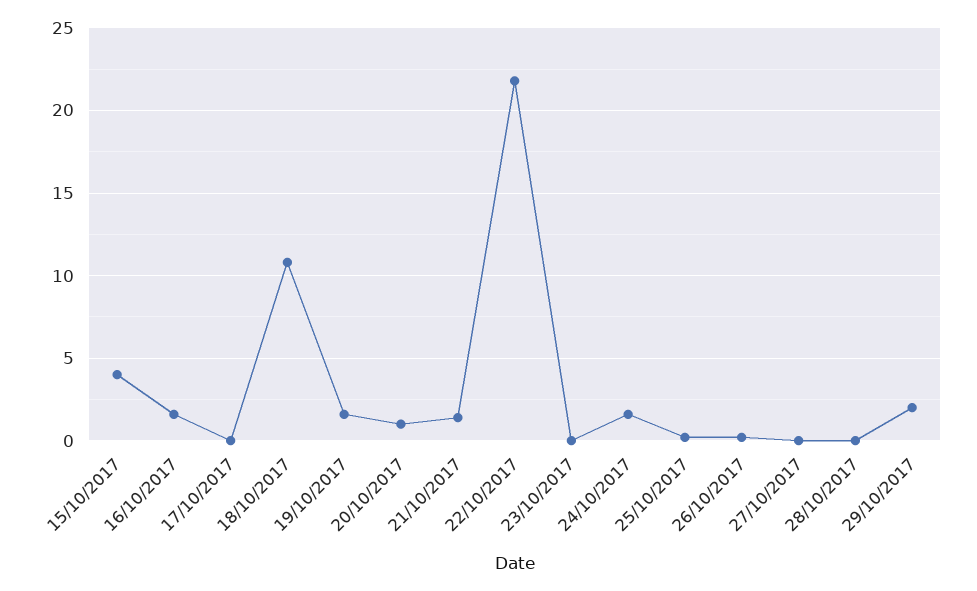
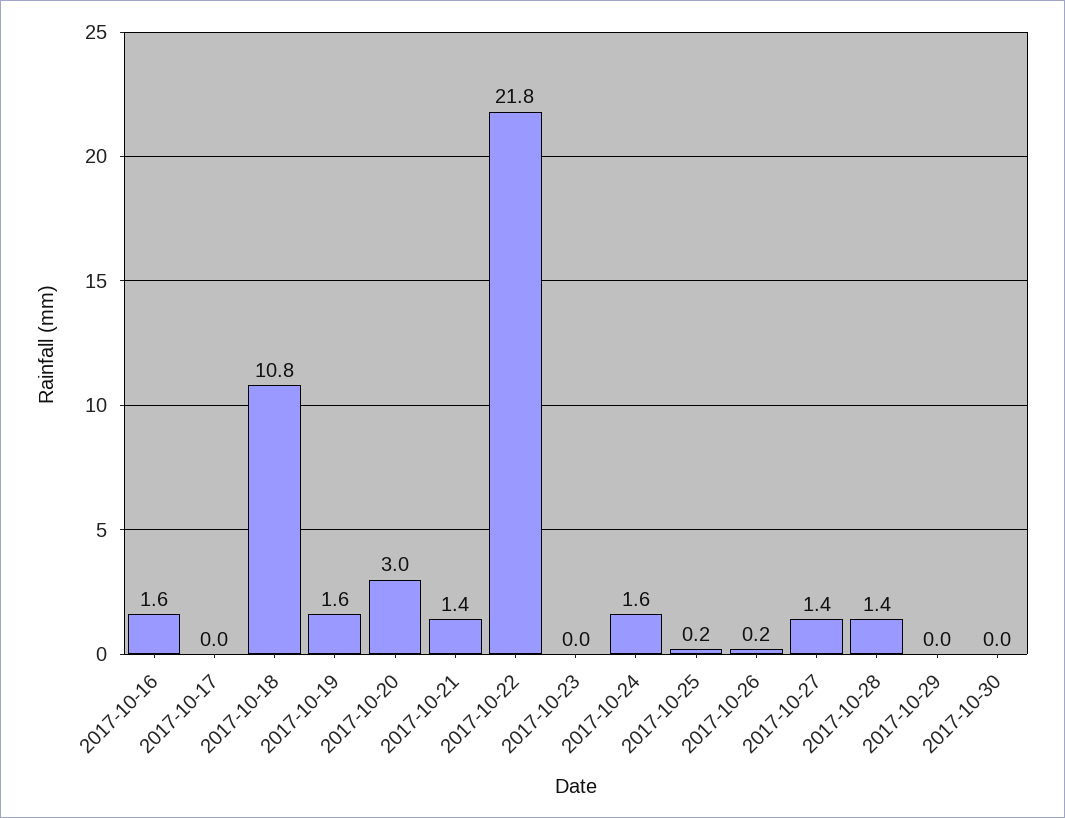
15/10/2017: 4 -> none
20/10/2017: 1 -> 3
27/10/2017: 0 -> 1.4
28/10/2017: 0 -> 1.4
29/10/2017: 2 -> 0
2017-10-30: none -> 0

